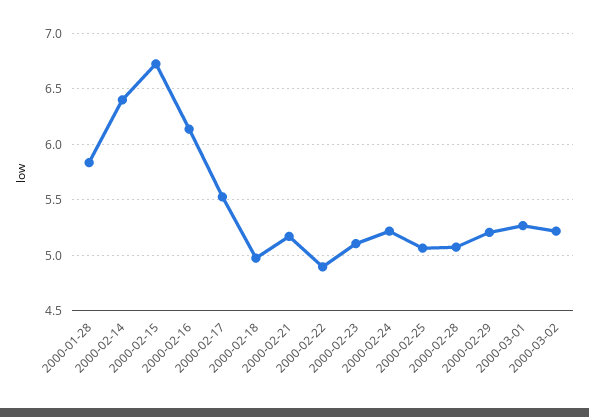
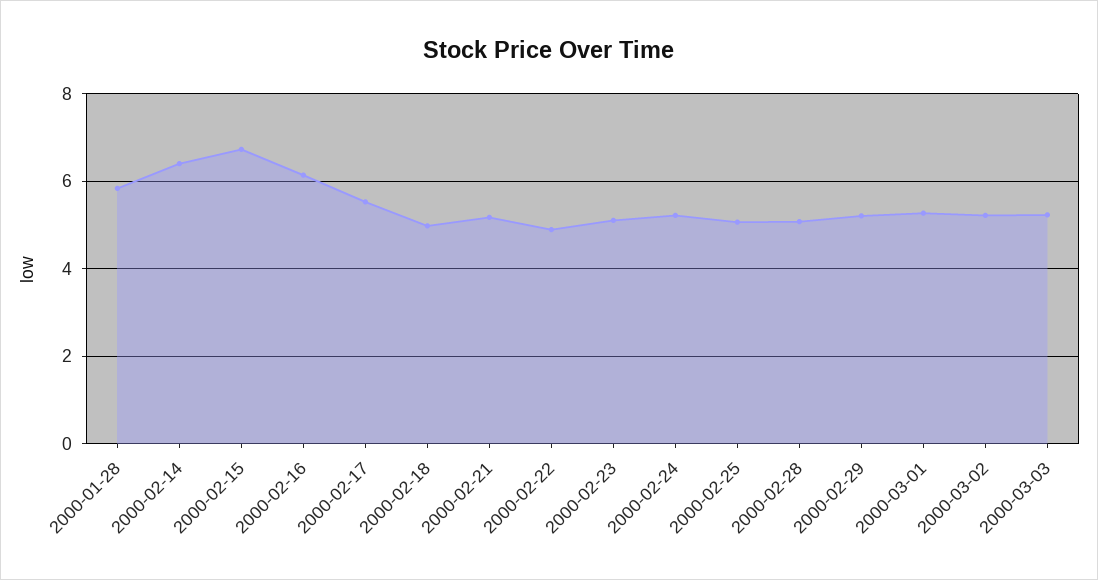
2000-03-03: none -> 5.2

